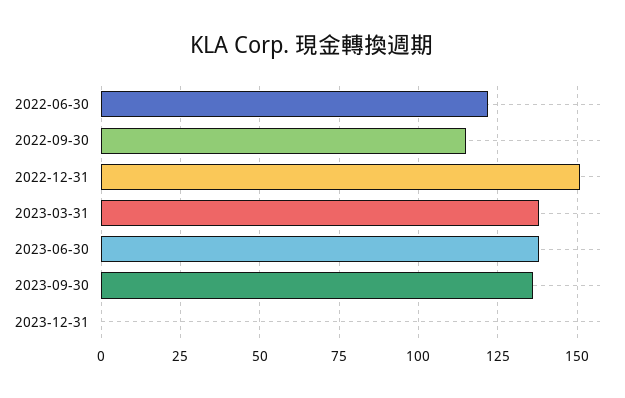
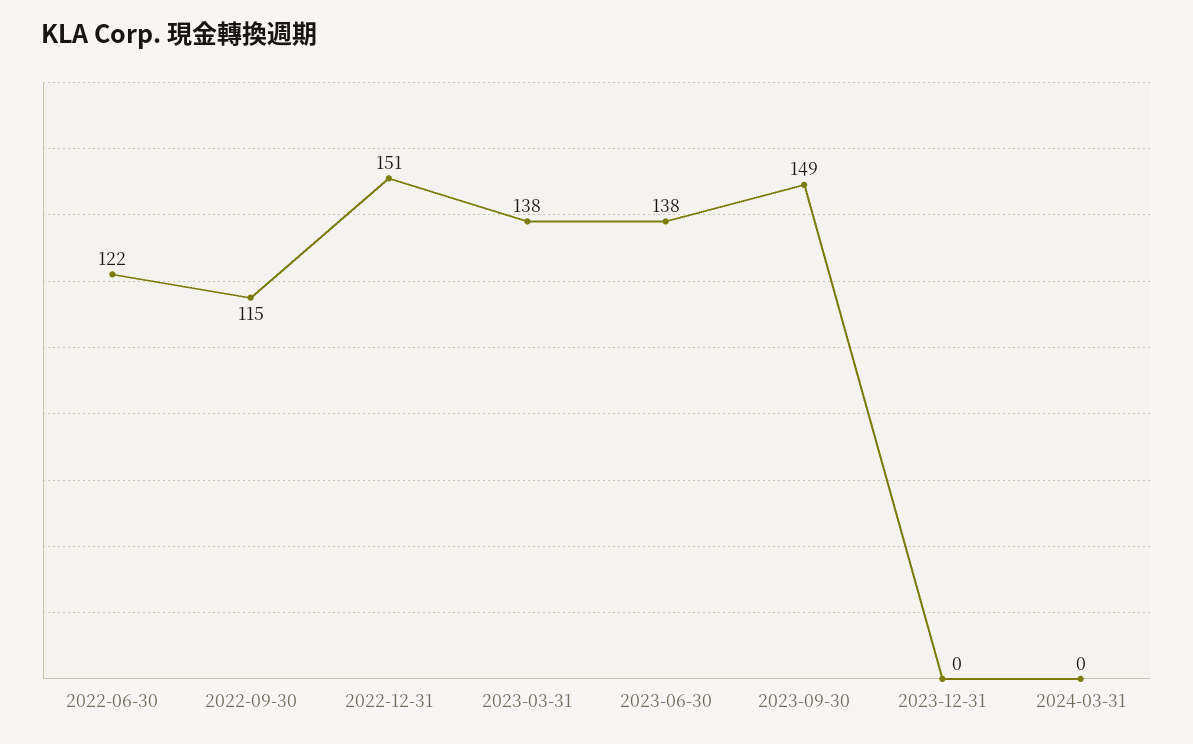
2023-09-30: 135 -> 149
2024-03-31: none -> 0

